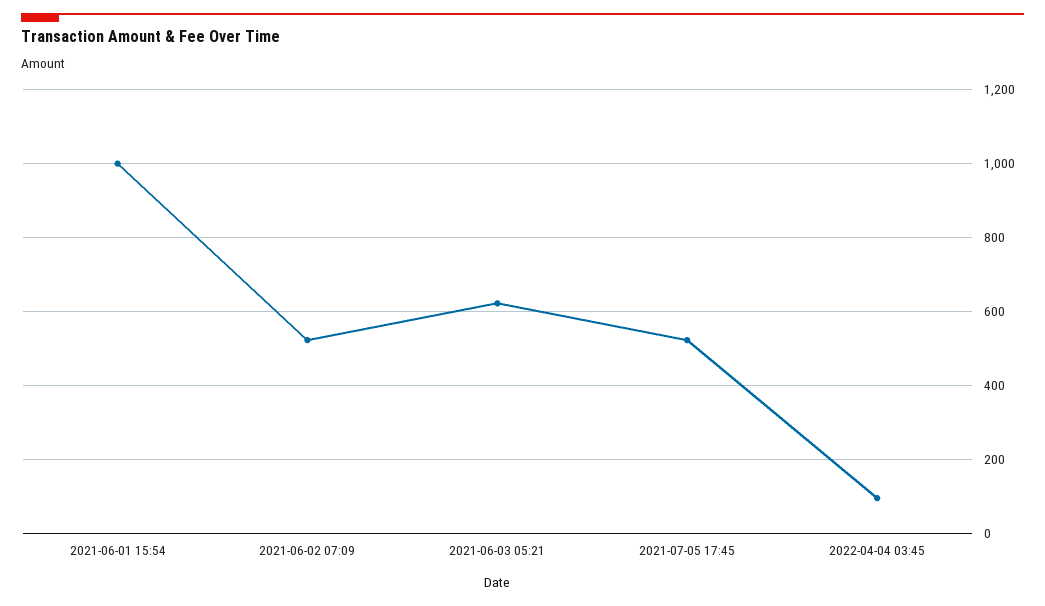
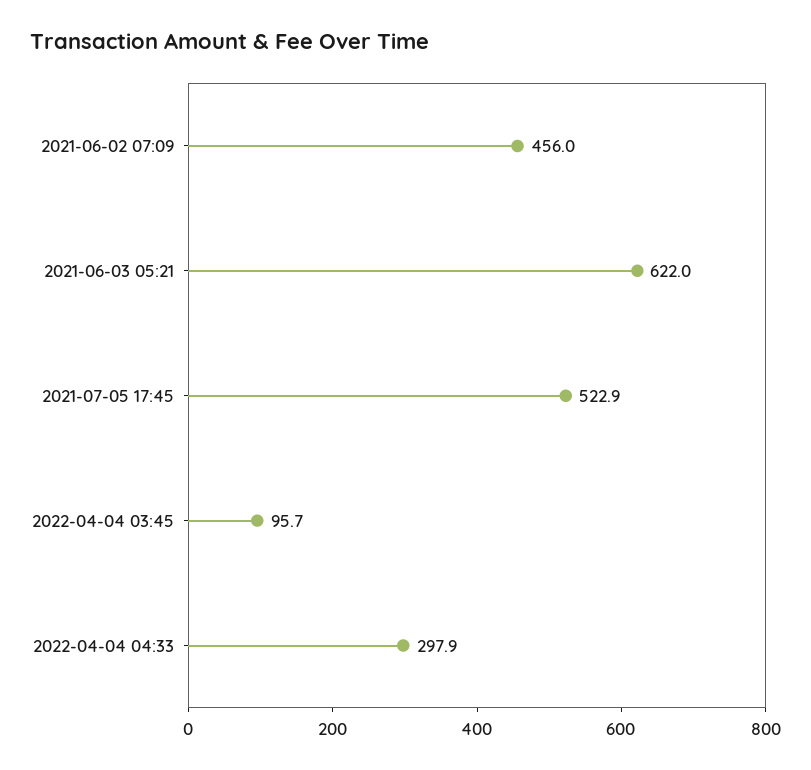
2021-06-01 15:54: 1000 -> none
2021-06-02 07:09: 520 -> 456
2022-04-04 04:33: none -> 297.9

